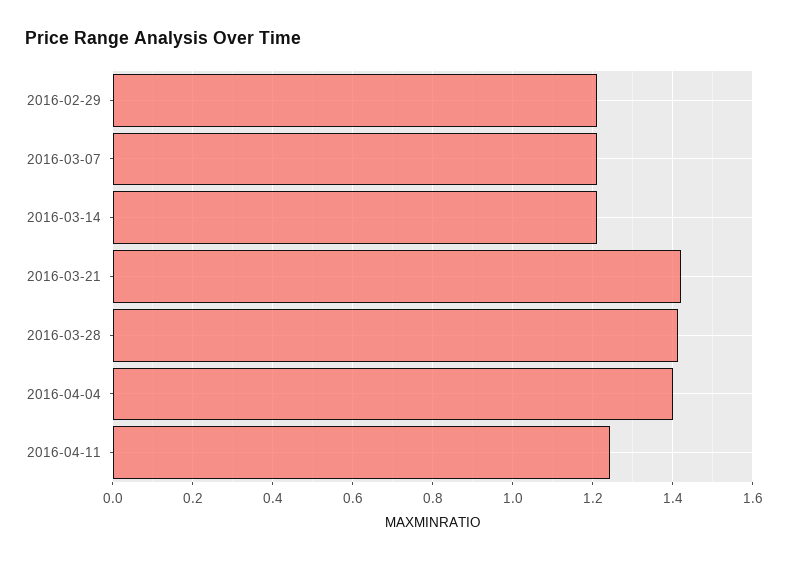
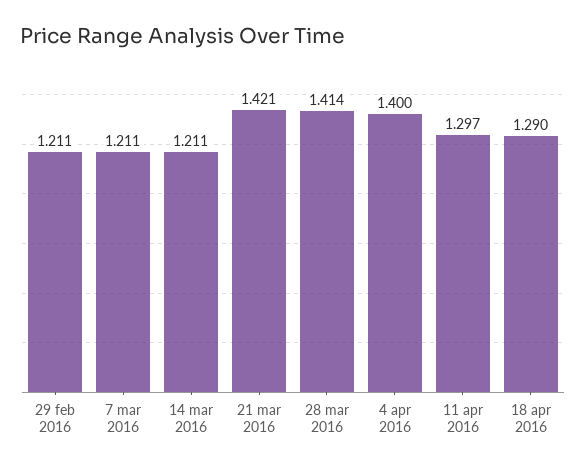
2016-04-11: 1.24 -> 1.297
18 apr 2016: none -> 1.29

